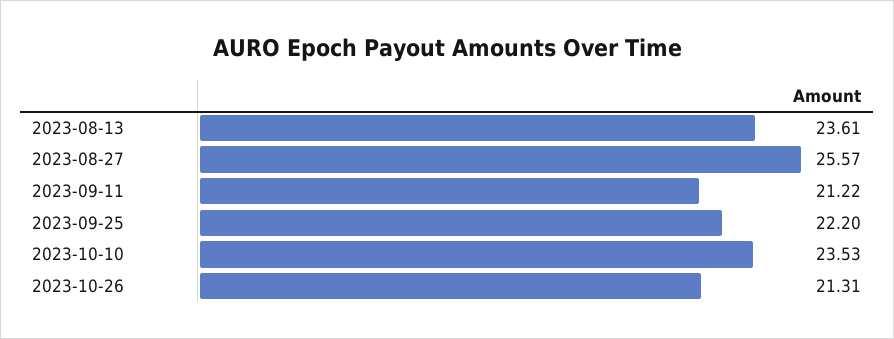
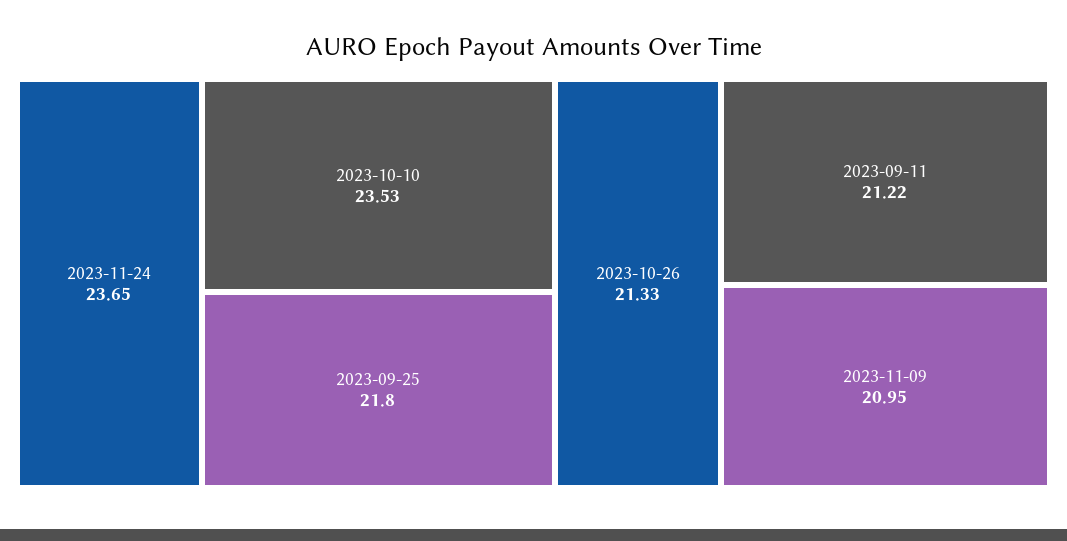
2023-08-13: 23.61 -> none
2023-08-27: 25.57 -> none
2023-09-25: 22.2 -> 21.8
2023-10-26: 21.31 -> 21.33
2023-11-24: none -> 23.65
2023-11-09: none -> 20.95

